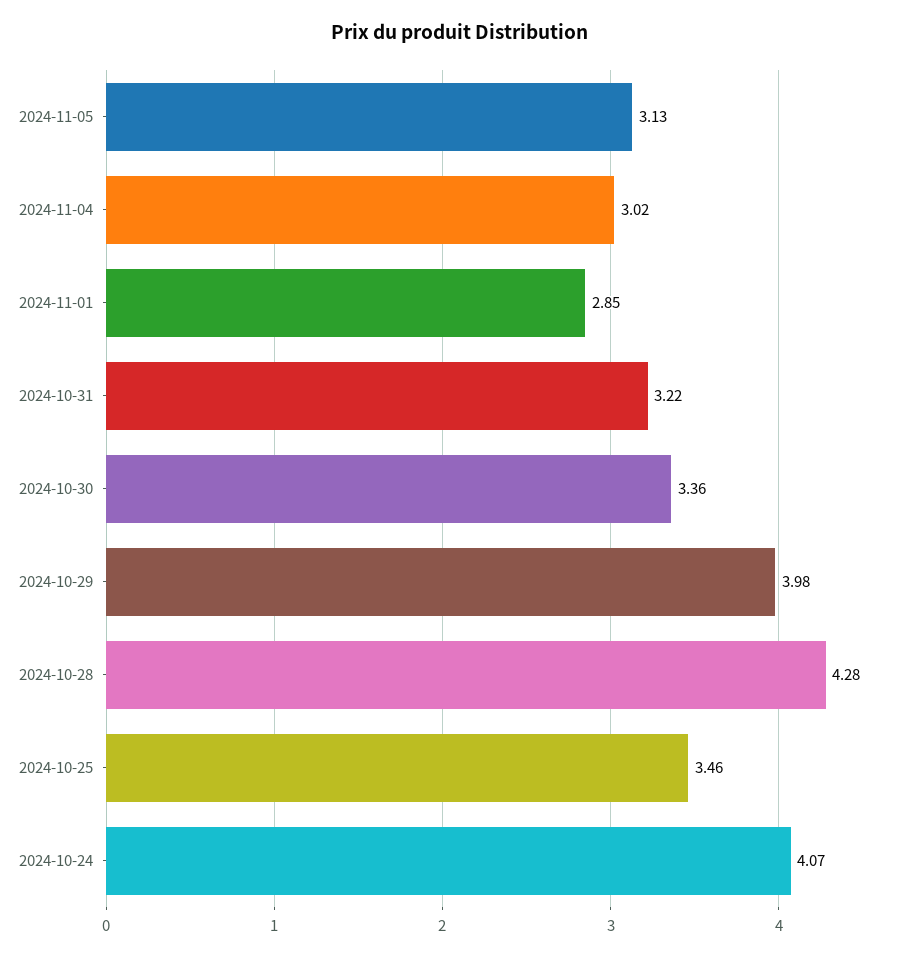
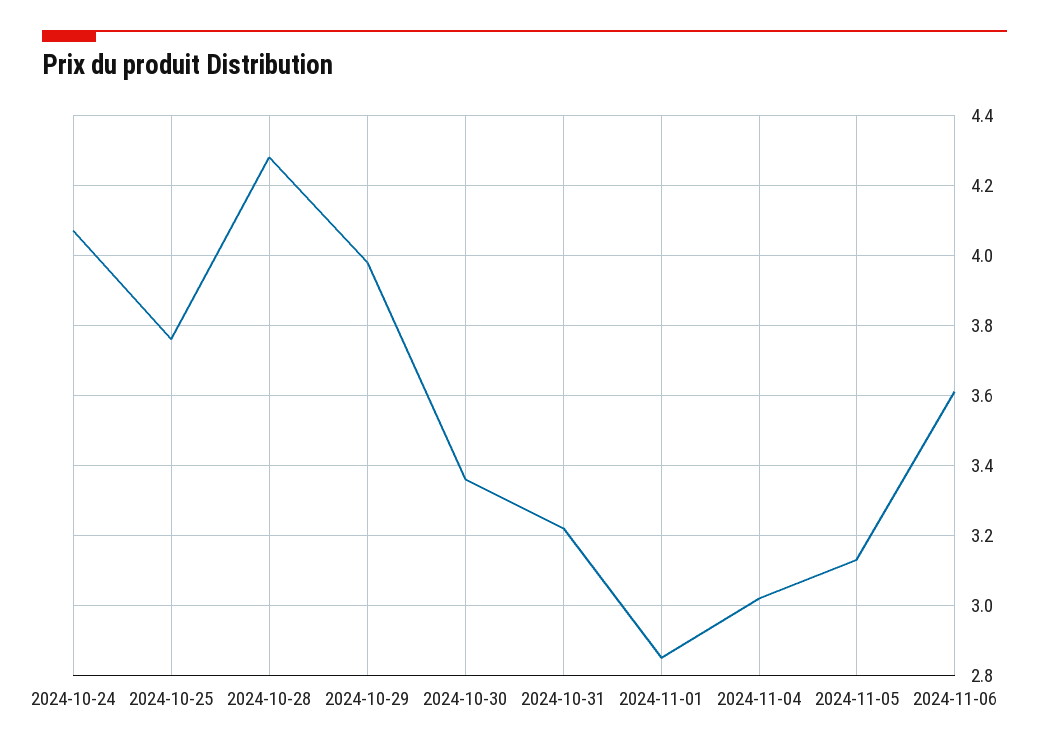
2024-10-25: 3.46 -> 3.75
2024-11-06: none -> 3.6

